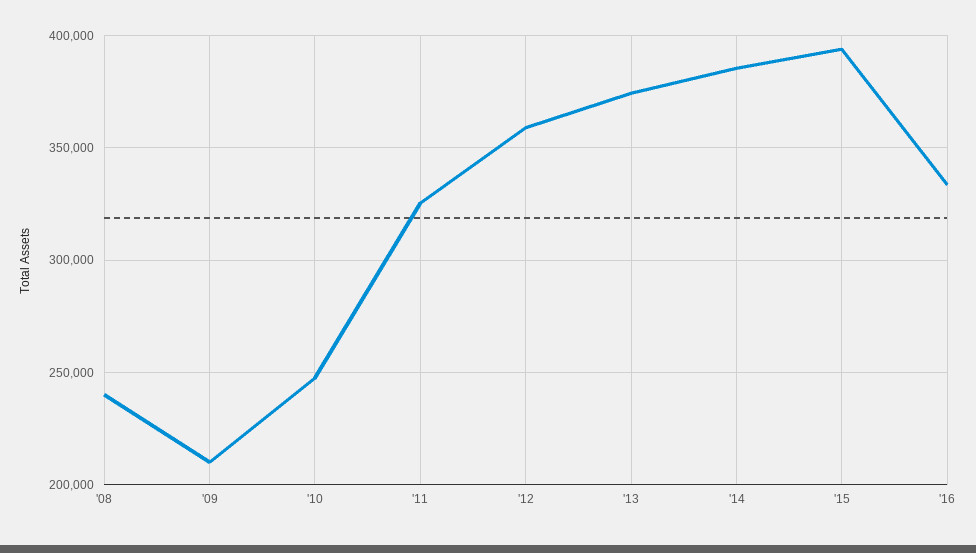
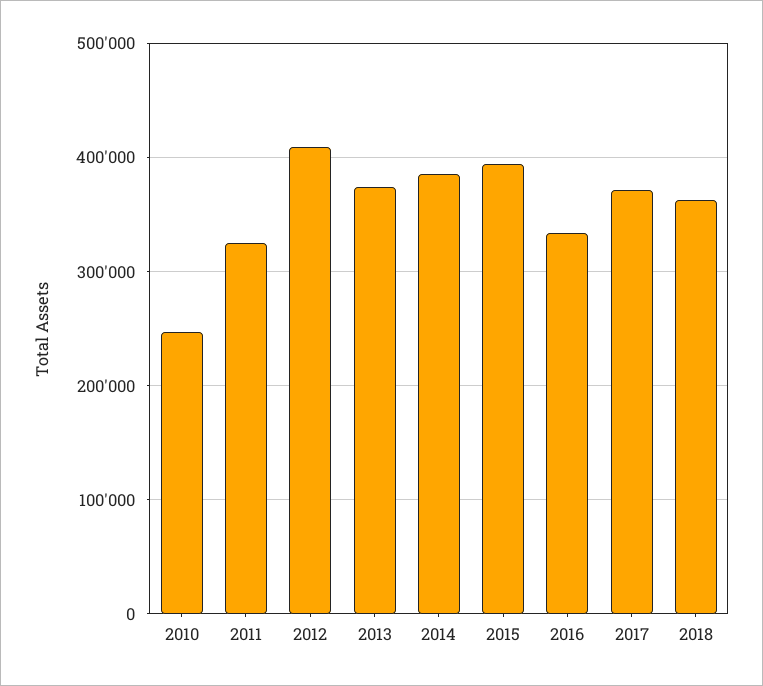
'08: 240000 -> none
'09: 210000 -> none
'12: 360000 -> 410000
2017: none -> 370000
2018: none -> 360000

